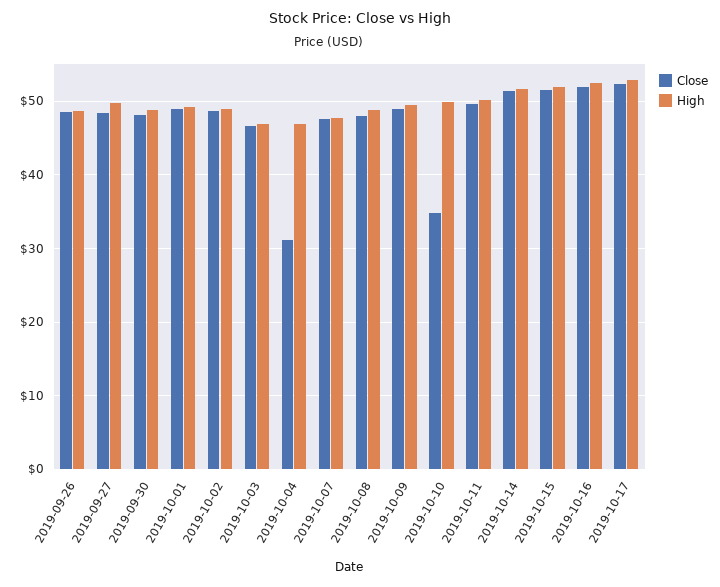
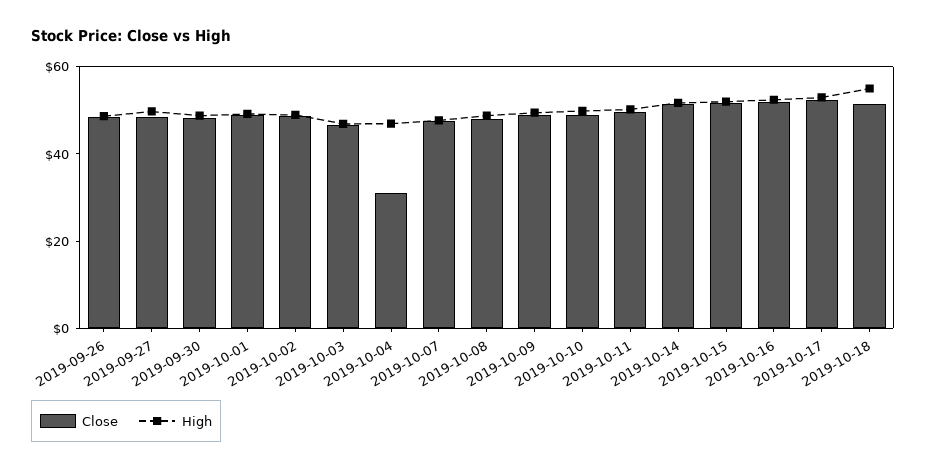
Close, 2019-10-10: 35 -> 50
Close, 2019-10-18: none -> 50
High, 2019-10-18: none -> 55

